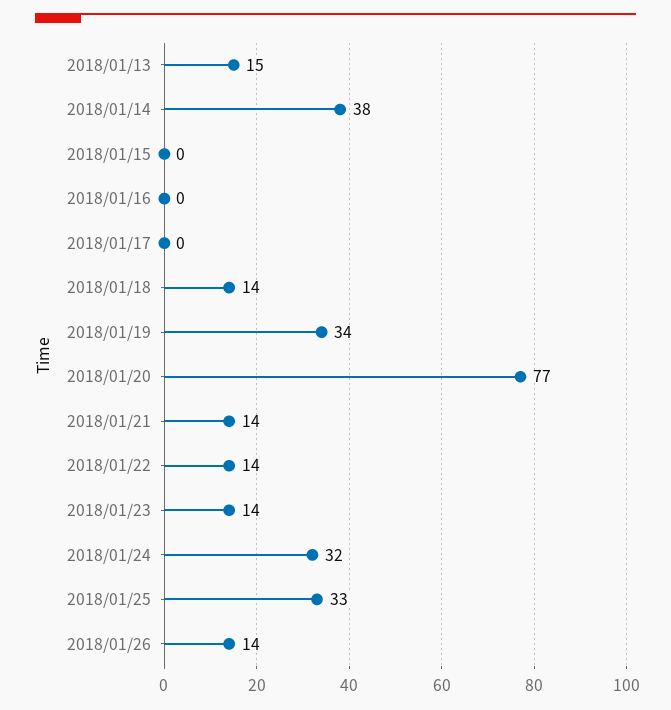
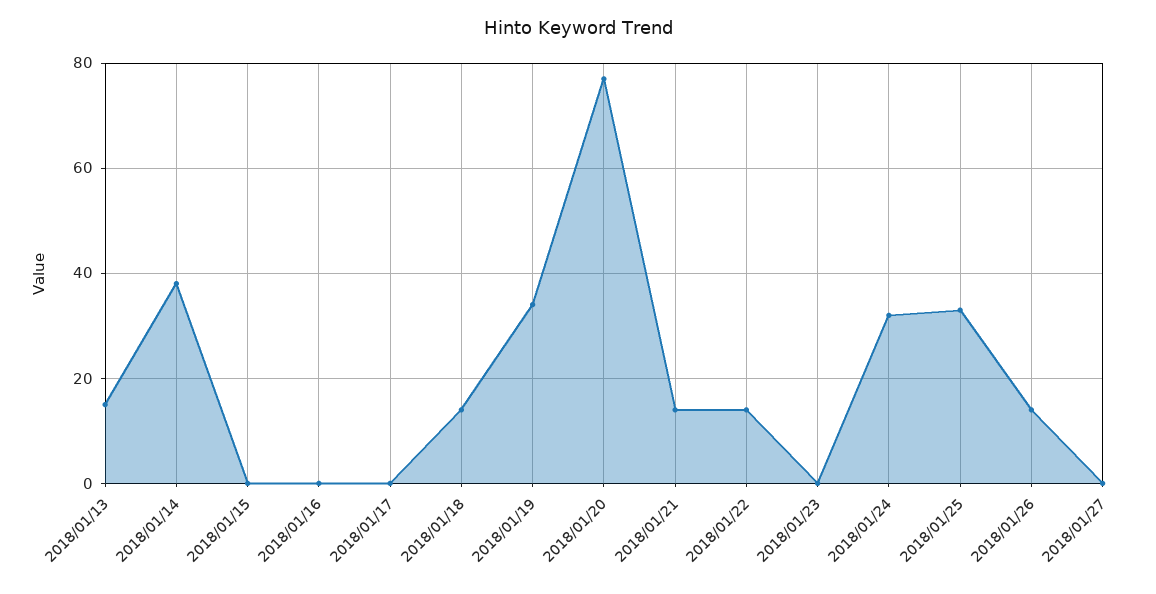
2018/01/23: 14 -> 0
2018/01/27: none -> 0

